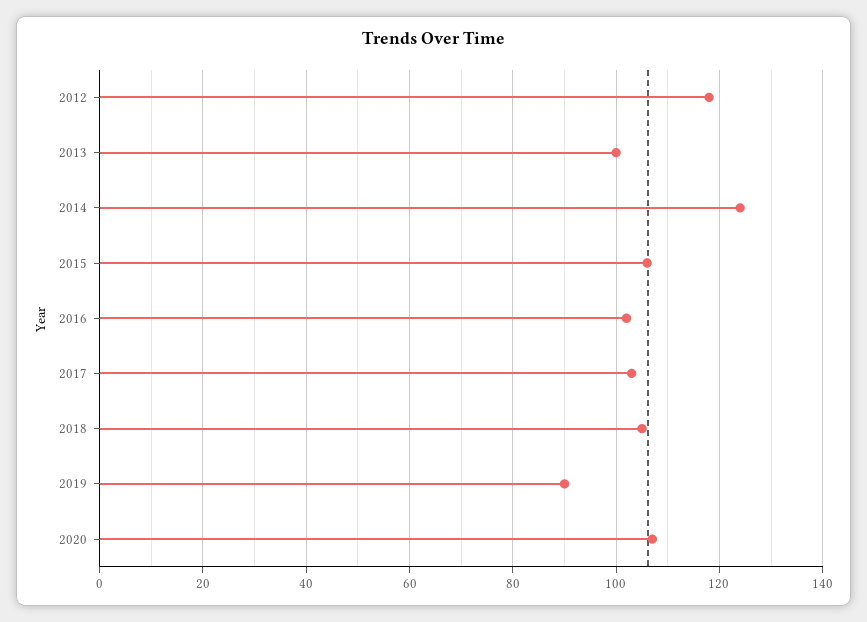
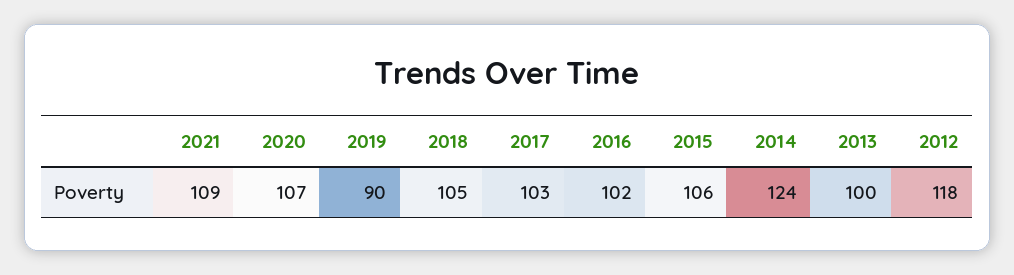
2021: none -> 109

